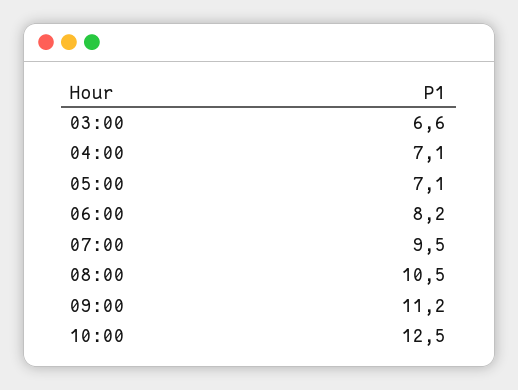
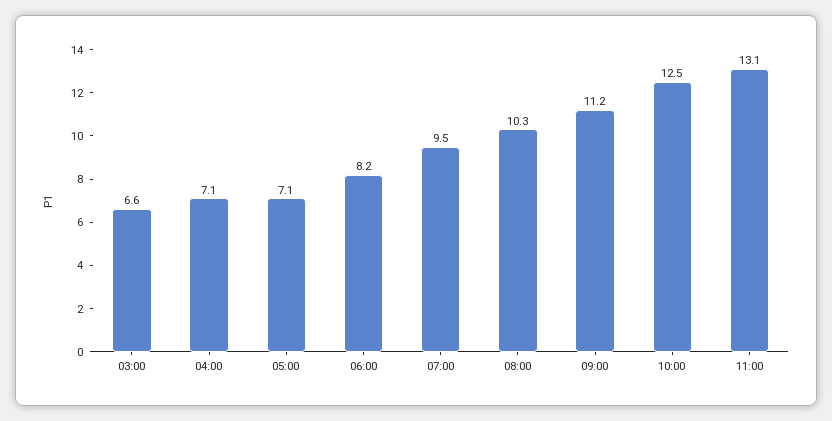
08:00: 10.5 -> 10.3
11:00: none -> 13.1

